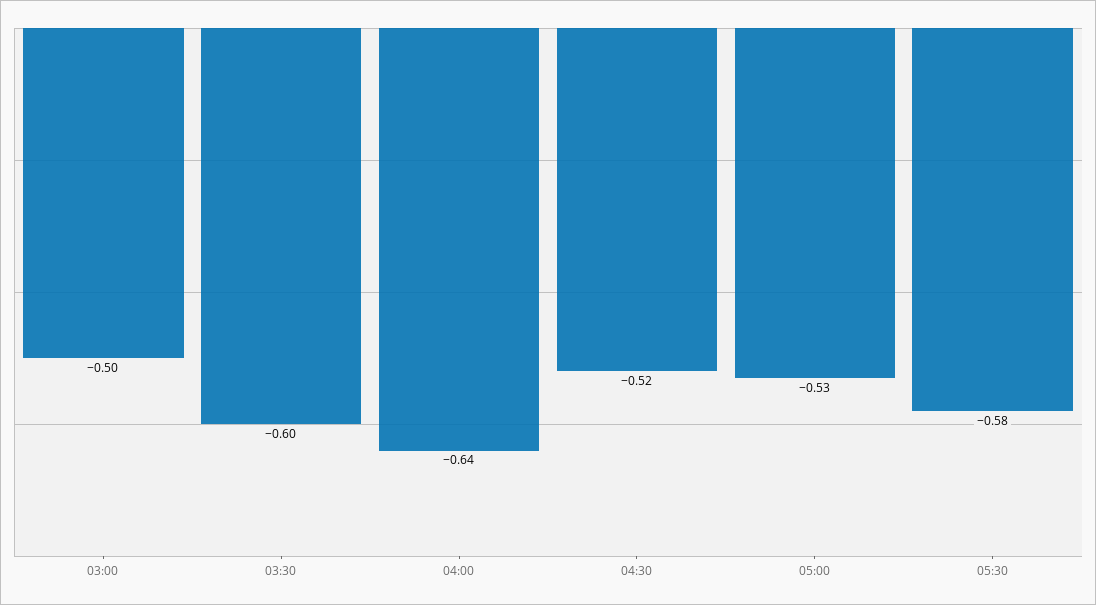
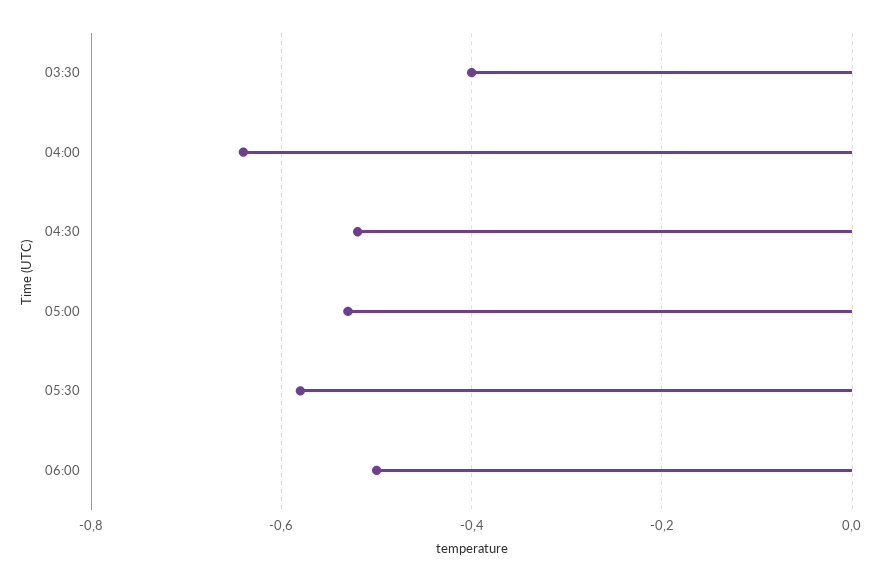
03:00: -0.5 -> none
03:30: -0.6 -> -0.4
06:00: none -> -0.5

